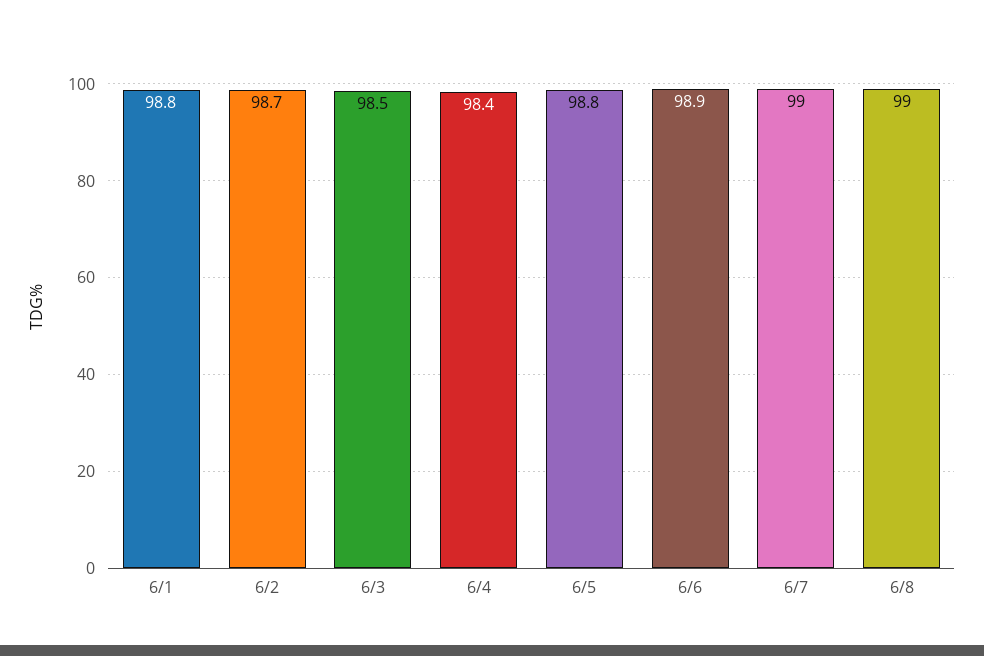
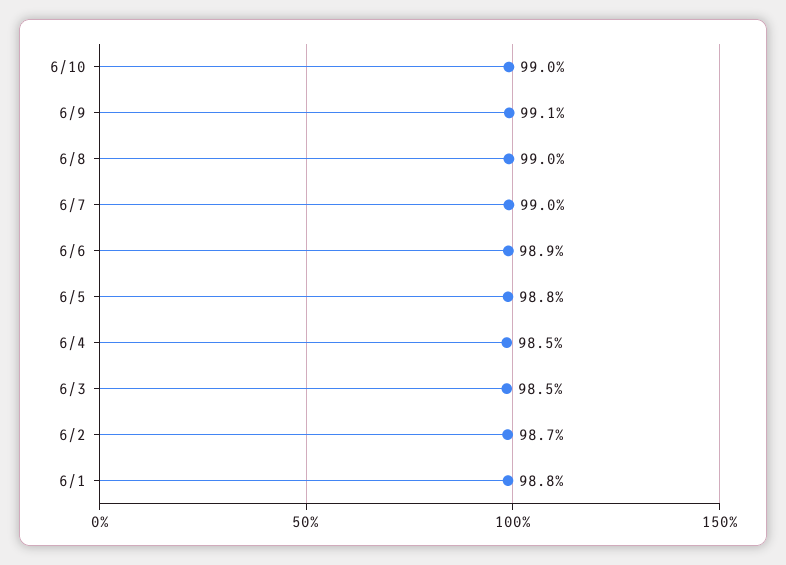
6/4: 98.4 -> 98.5
6/10: none -> 99
6/9: none -> 99.1

